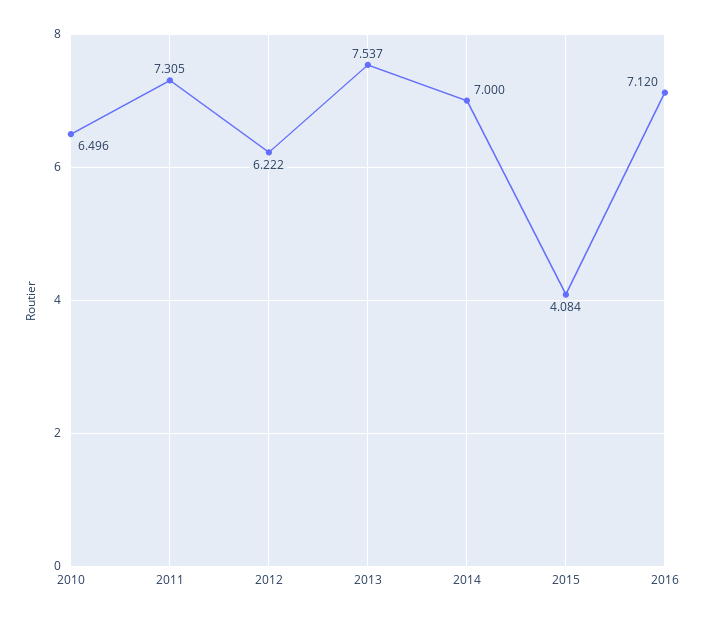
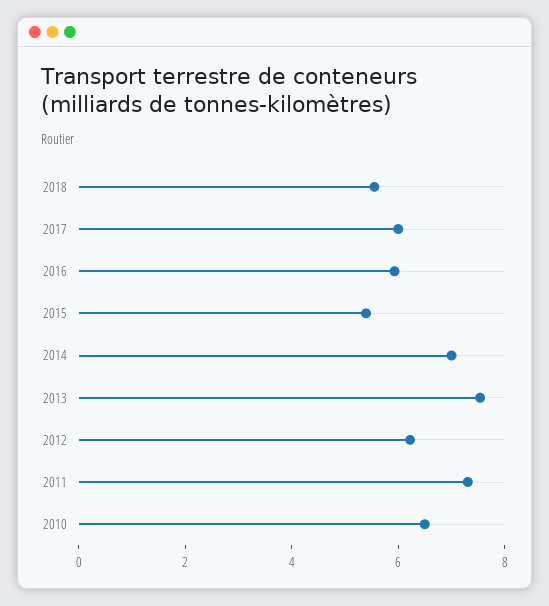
2015: 4.084 -> 5.5
2016: 7.12 -> 6
2018: none -> 5.5
2017: none -> 6

